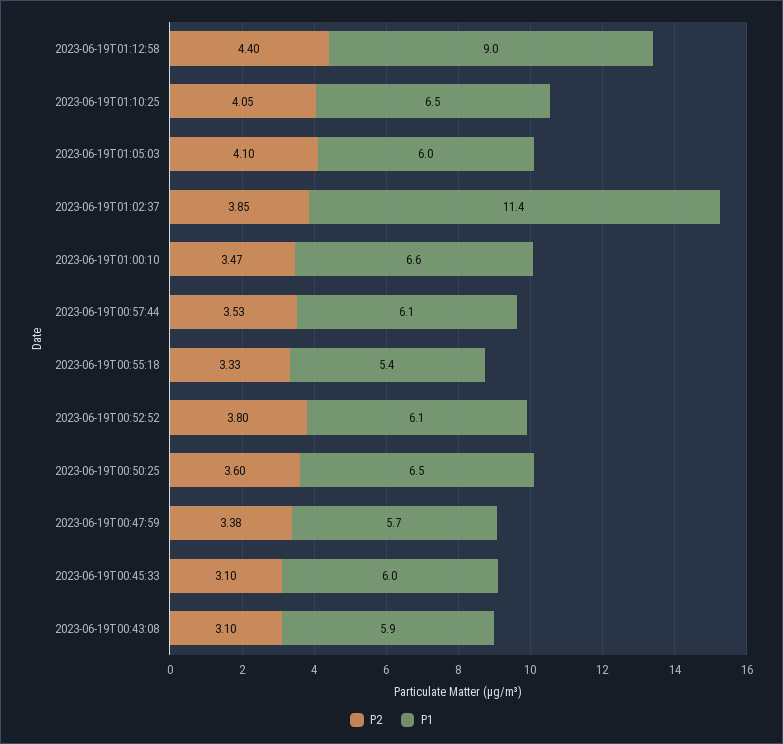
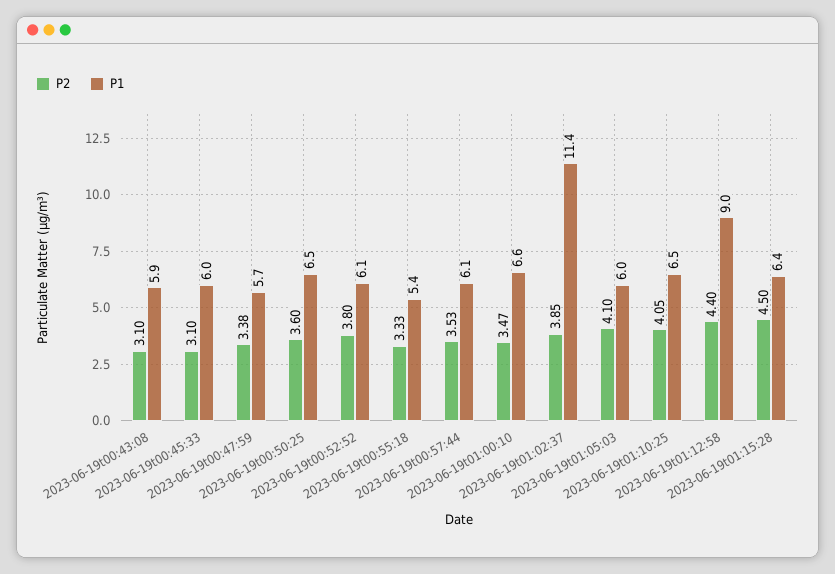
P2, 2023-06-19t01:15:28: none -> 4.5
P1, 2023-06-19t01:15:28: none -> 6.4

